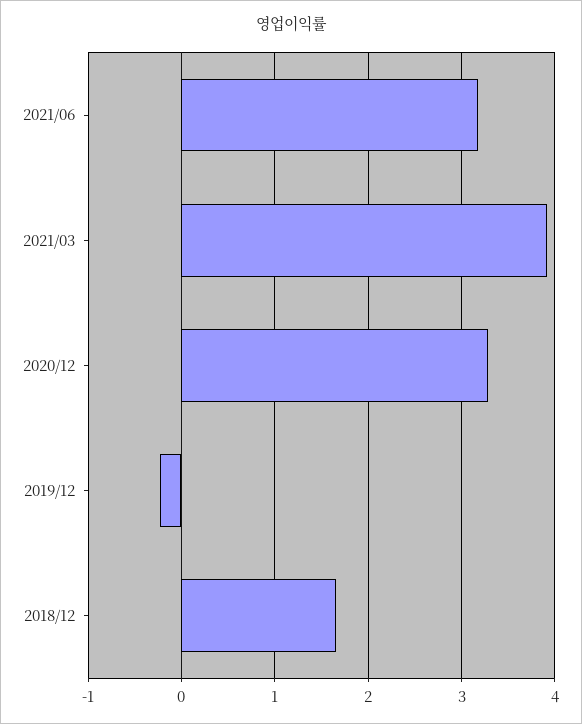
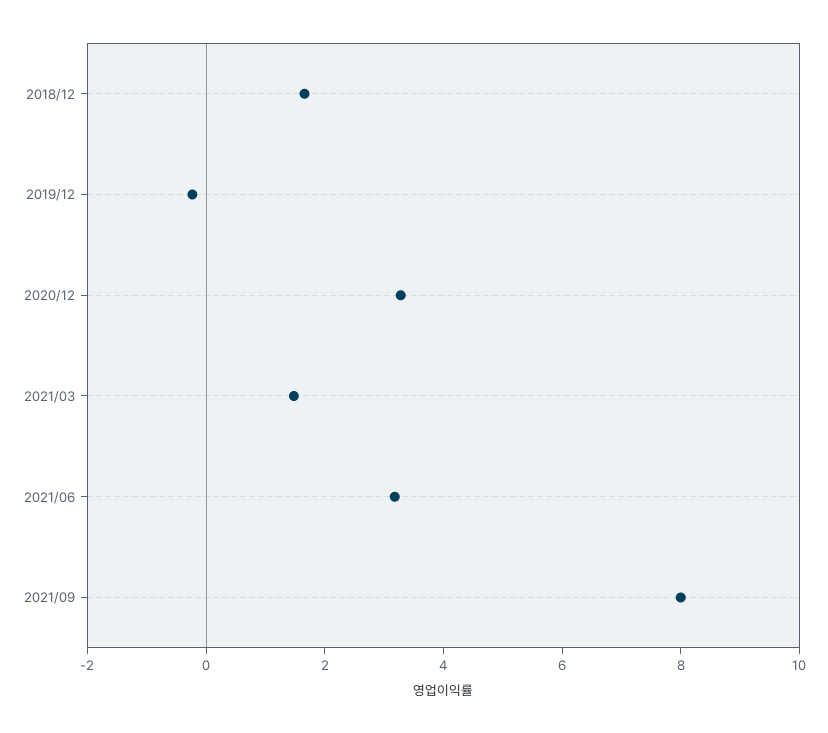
2021/03: 3.9 -> 1.5
2021/09: none -> 8

